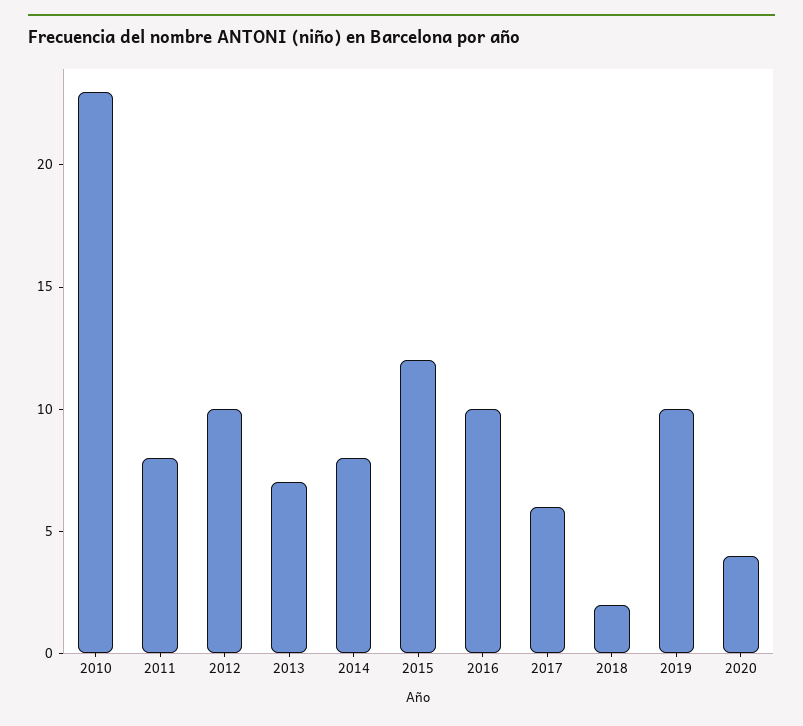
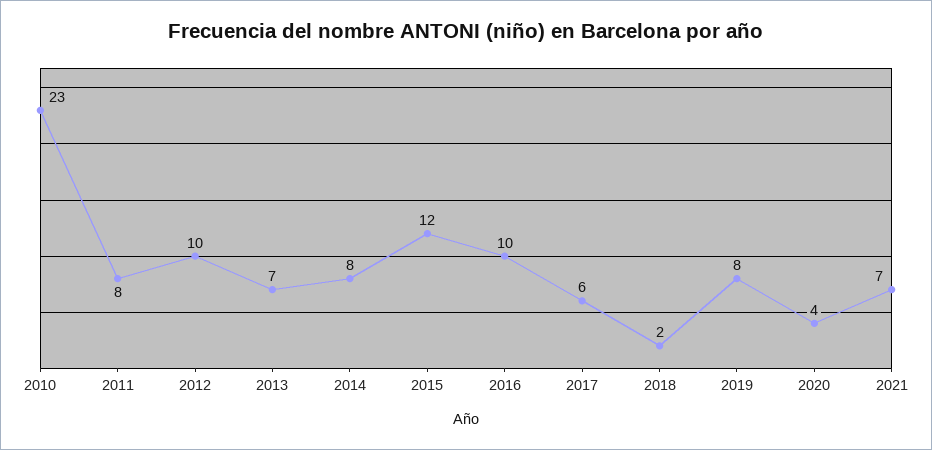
2019: 10 -> 8
2021: none -> 7

